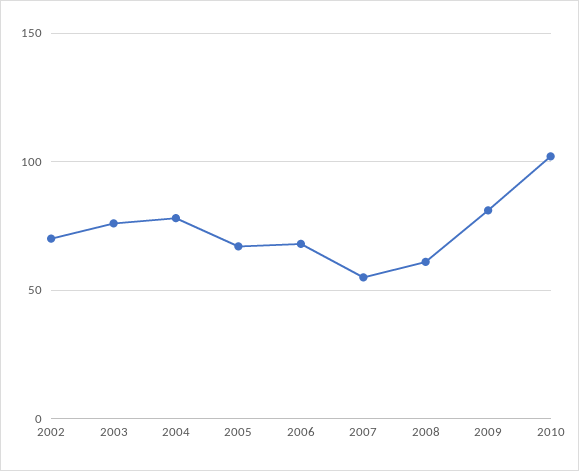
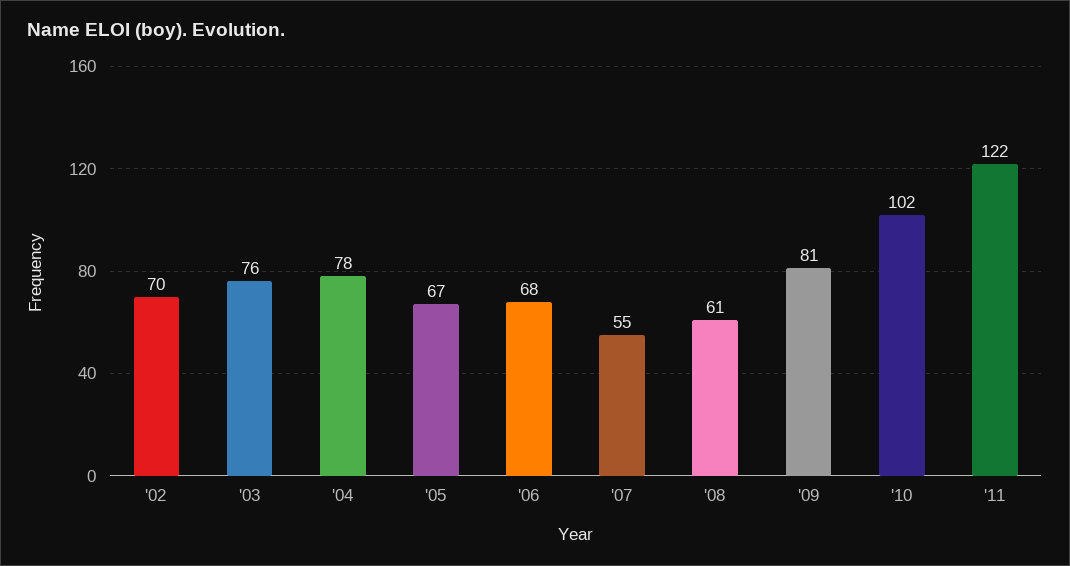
'11: none -> 122

